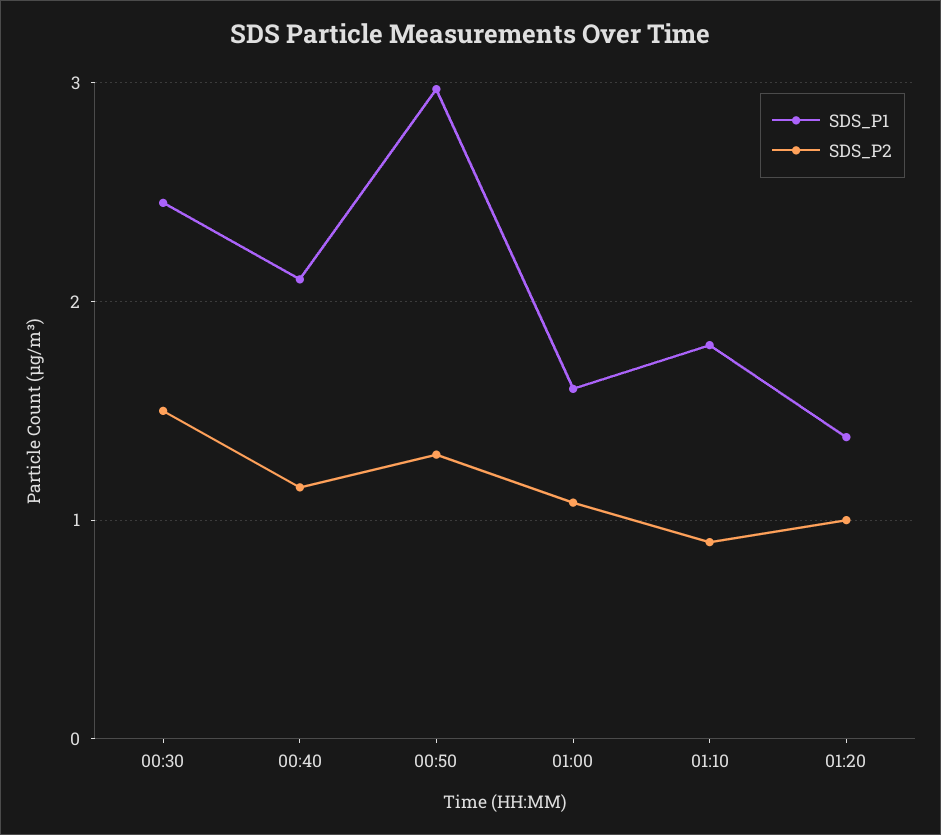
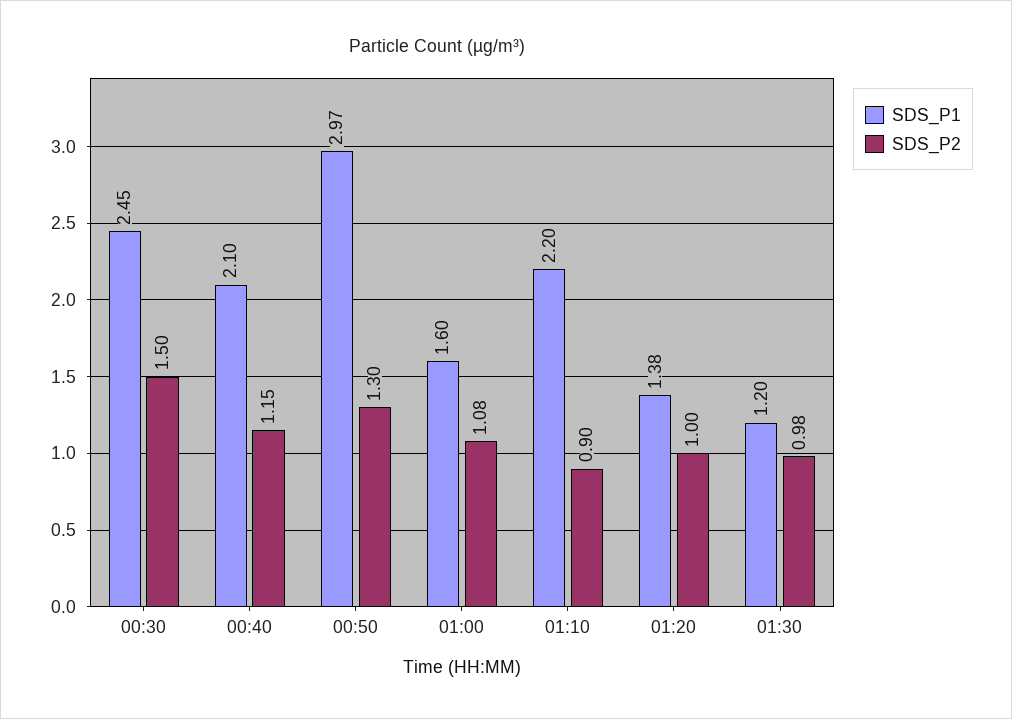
SDS_P1, 01:10: 1.8 -> 2.2
SDS_P1, 01:30: none -> 1.2
SDS_P2, 01:30: none -> 0.98

